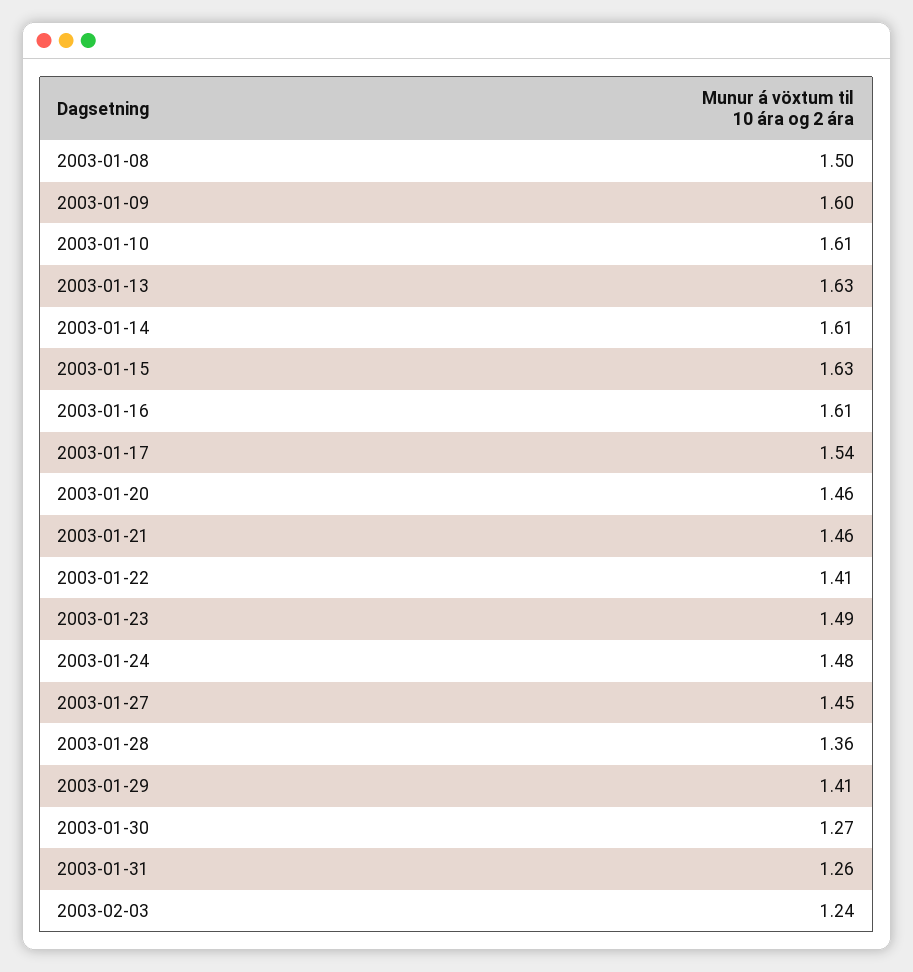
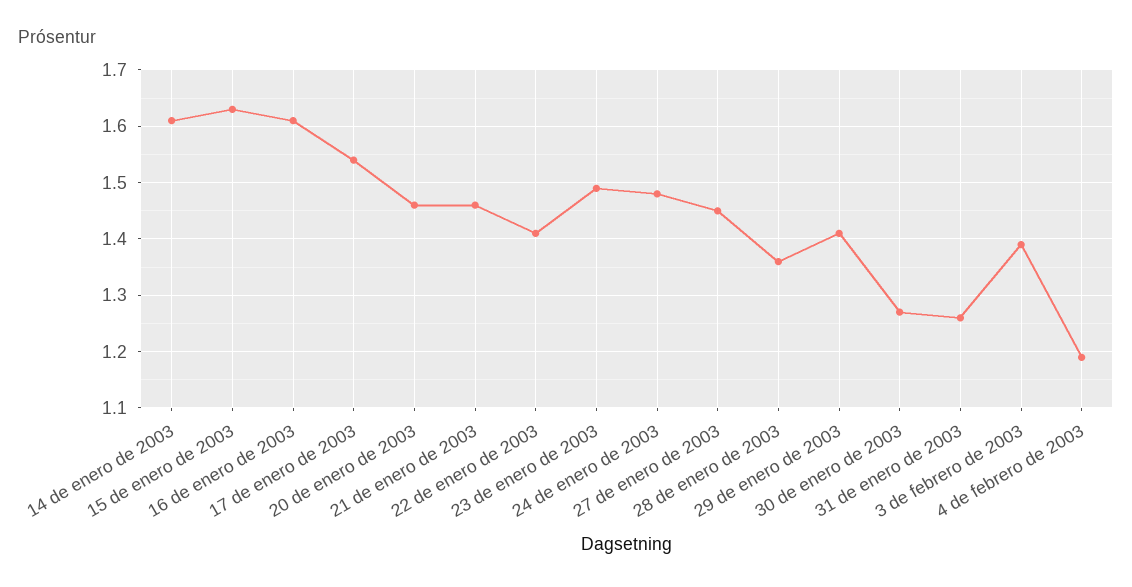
2003-01-08: 1.5 -> none
2003-01-09: 1.6 -> none
2003-01-10: 1.61 -> none
2003-01-13: 1.63 -> none
2003-02-03: 1.24 -> 1.4
4 de febrero de 2003: none -> 1.2

